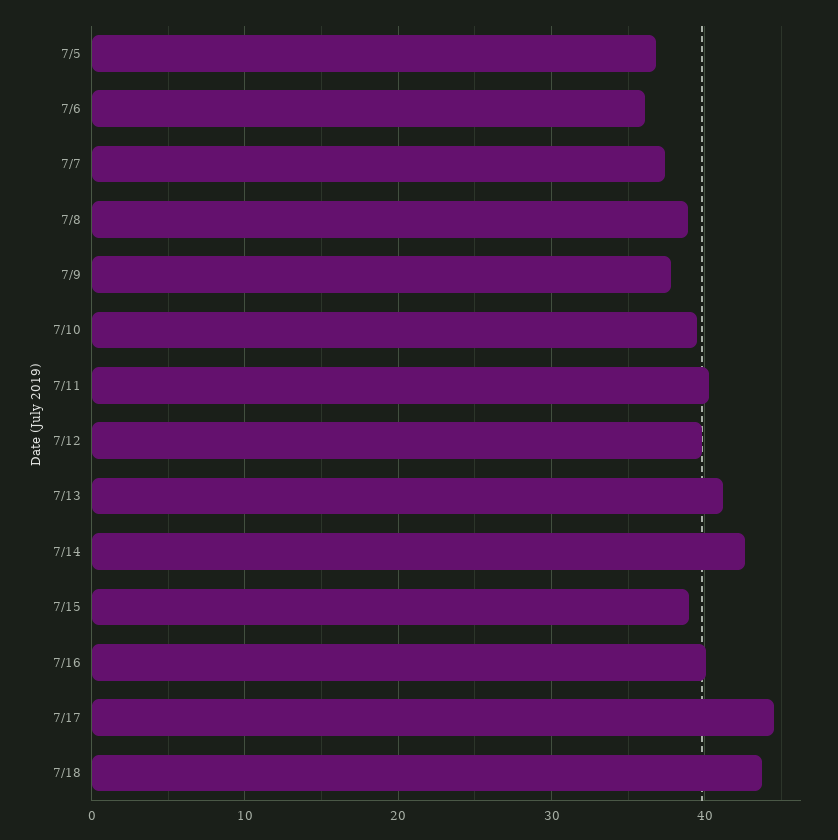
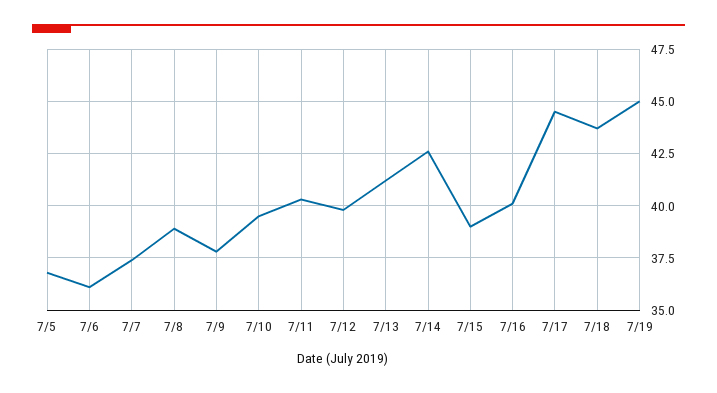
7/19: none -> 45

